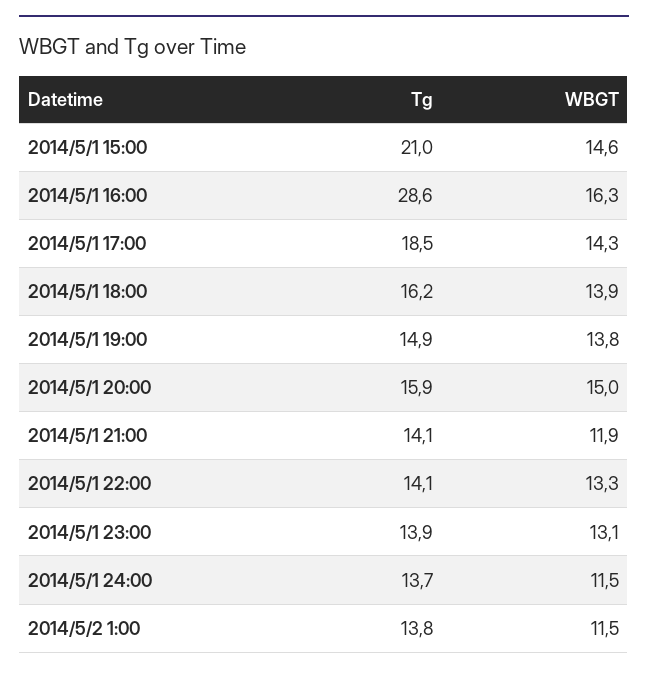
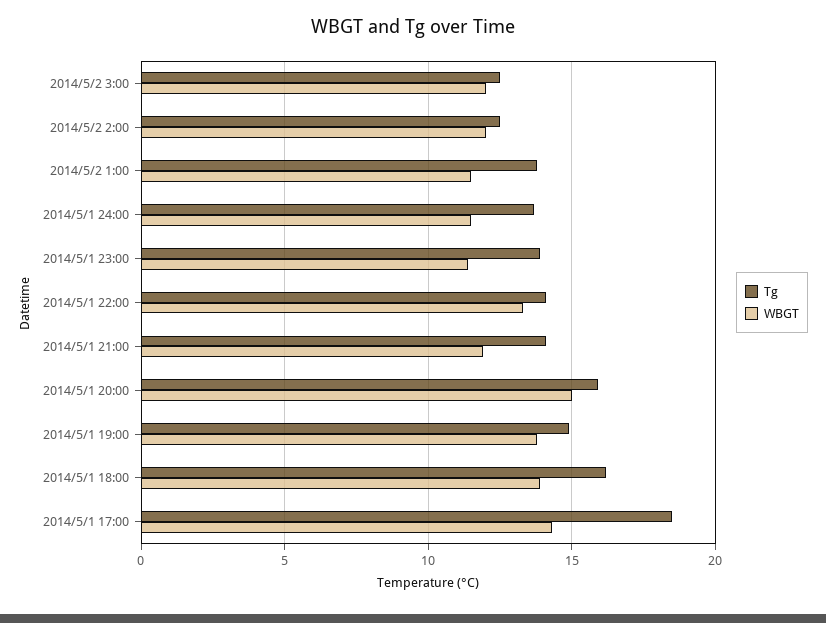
Tg, 2014/5/1 15:00: 21 -> none
WBGT, 2014/5/1 15:00: 14.6 -> none
Tg, 2014/5/1 16:00: 28.6 -> none
WBGT, 2014/5/1 16:00: 16.3 -> none
WBGT, 2014/5/1 23:00: 13.1 -> 11.5
Tg, 2014/5/2 3:00: none -> 12.5
WBGT, 2014/5/2 3:00: none -> 12
Tg, 2014/5/2 2:00: none -> 12.5
WBGT, 2014/5/2 2:00: none -> 12

